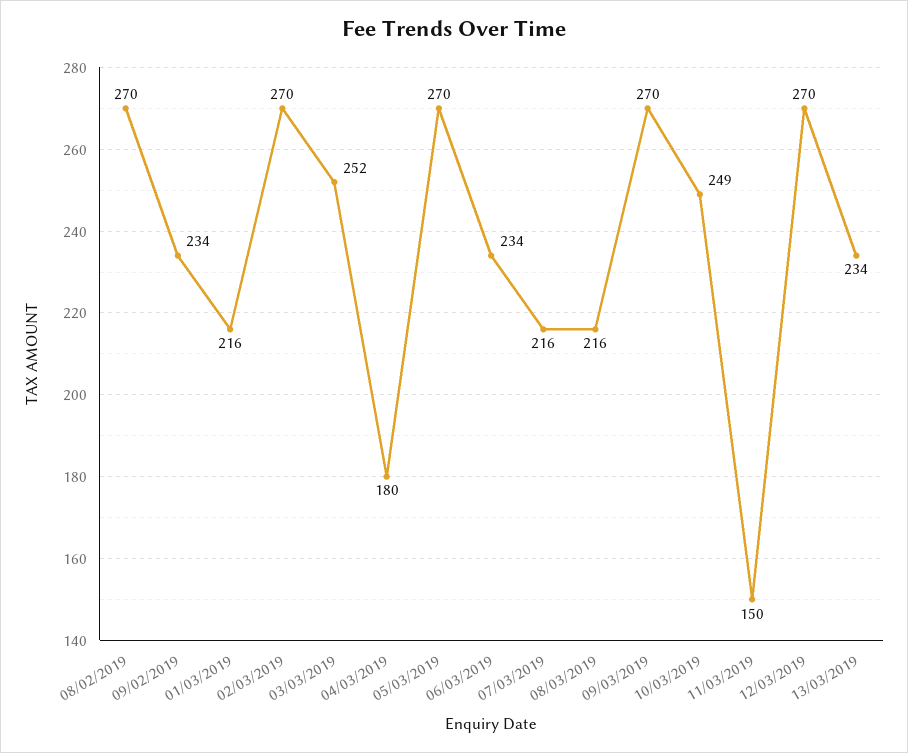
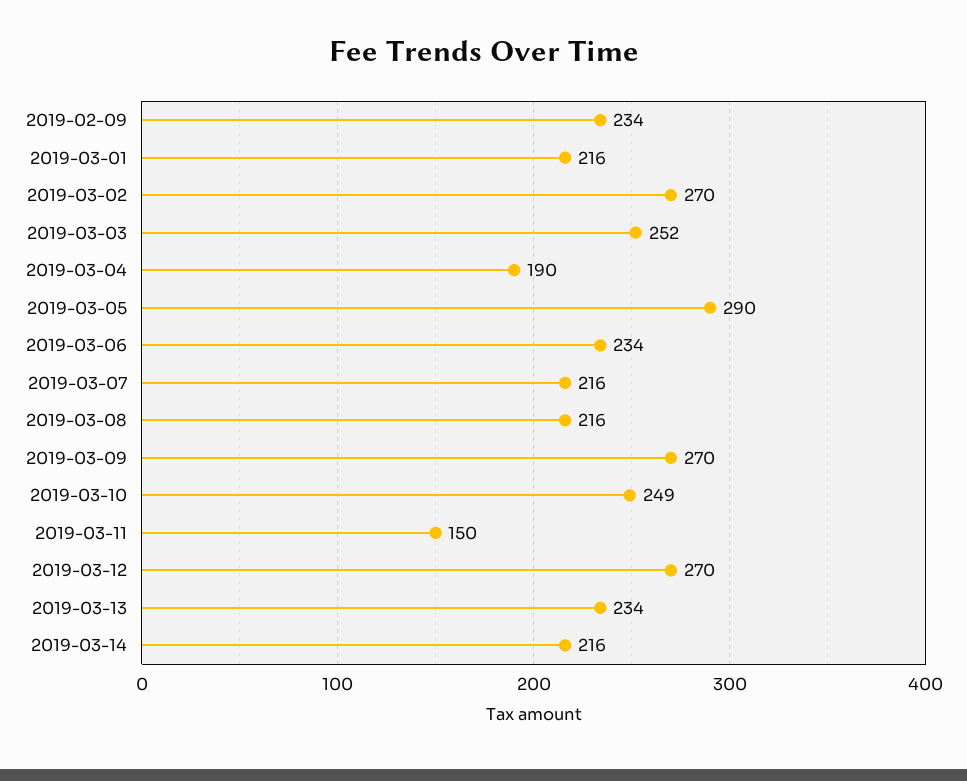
08/02/2019: 270 -> none
04/03/2019: 180 -> 190
05/03/2019: 270 -> 290
2019-03-14: none -> 216

